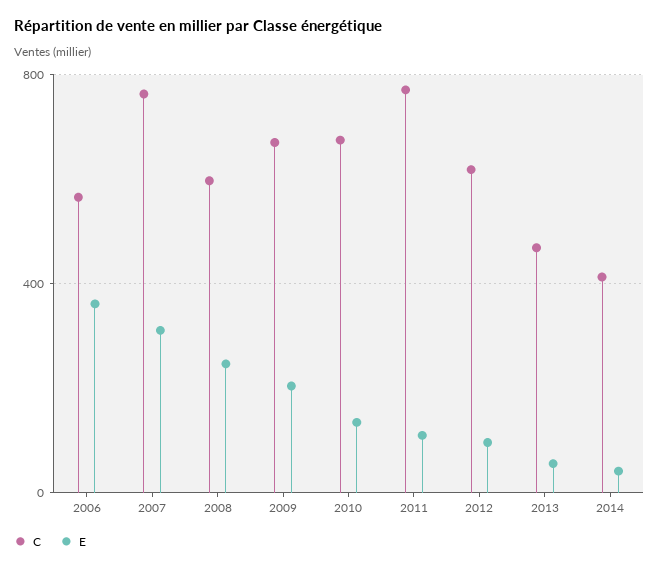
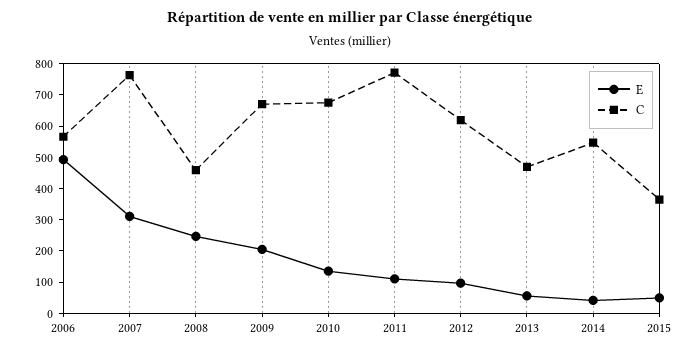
E, 2006: 350 -> 500
C, 2008: 600 -> 450
C, 2014: 400 -> 550
E, 2015: none -> 50
C, 2015: none -> 350

